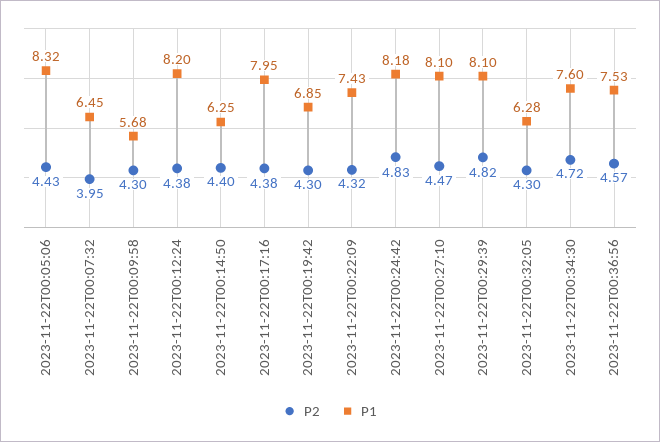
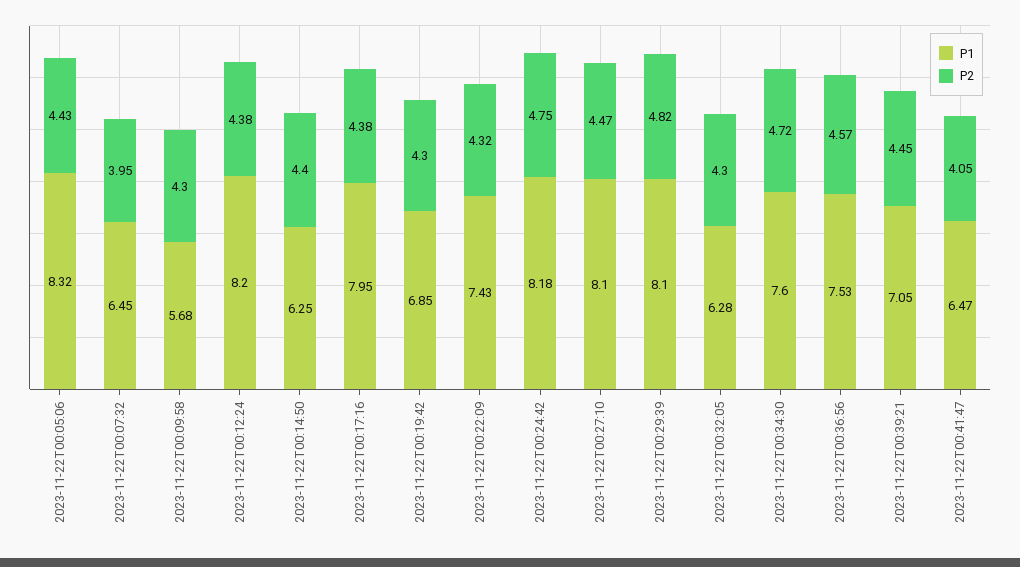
P2, 2023-11-22T00:24:42: 4.83 -> 4.75
P1, 2023-11-22T00:39:21: none -> 7.05
P2, 2023-11-22T00:39:21: none -> 4.45
P1, 2023-11-22T00:41:47: none -> 6.47
P2, 2023-11-22T00:41:47: none -> 4.05

